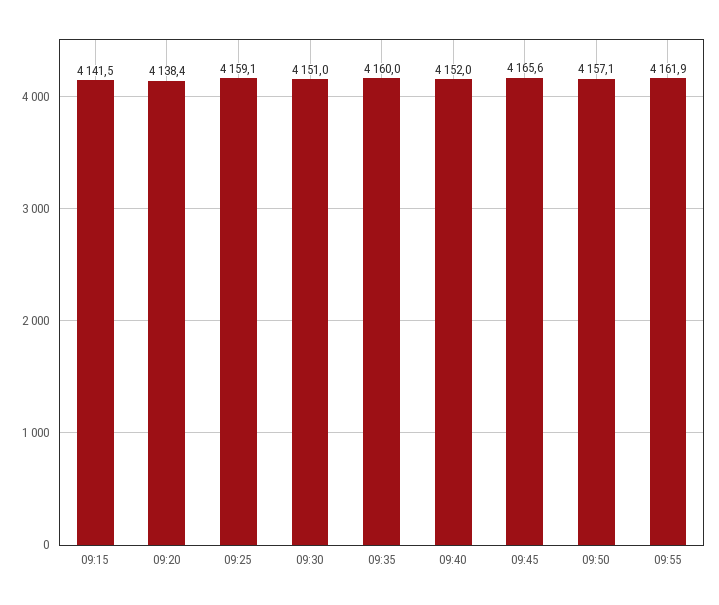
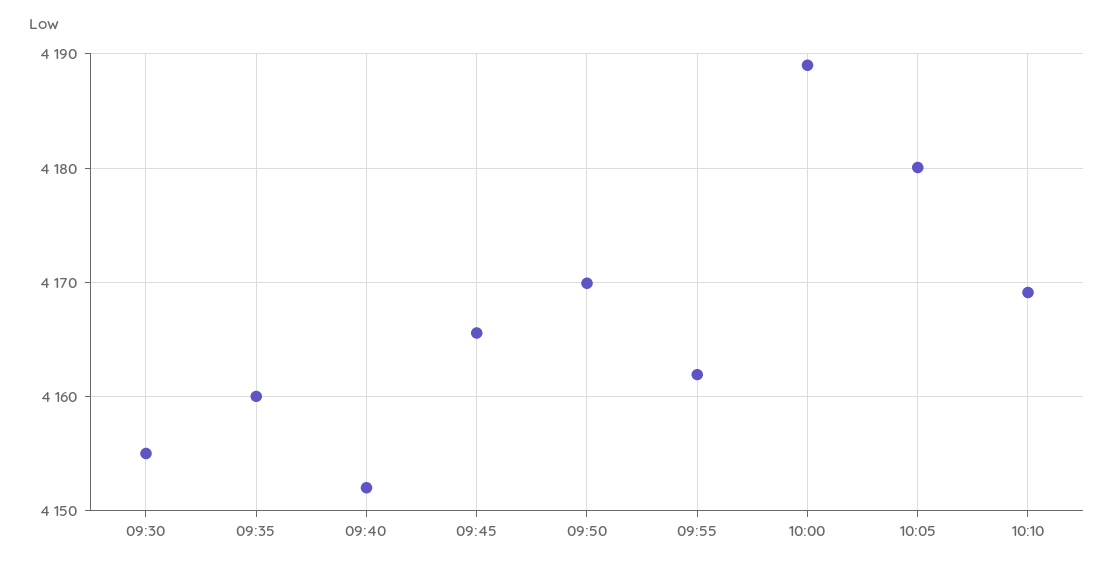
09:15: 4141.5 -> none
09:20: 4138.4 -> none
09:25: 4159.1 -> none
09:30: 4151 -> 4155
09:50: 4157.1 -> 4170
10:00: none -> 4189
10:05: none -> 4180
10:10: none -> 4169

